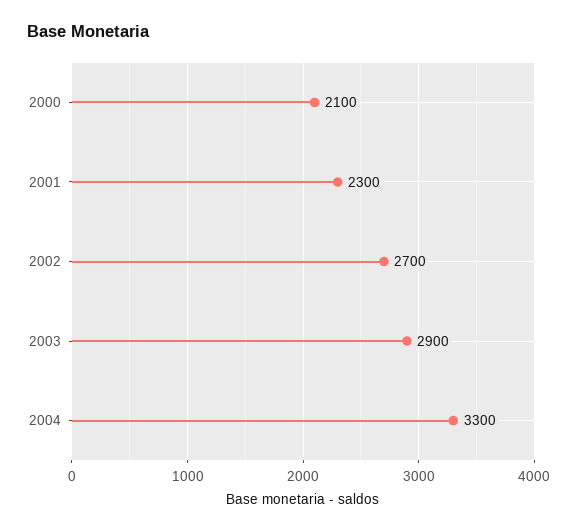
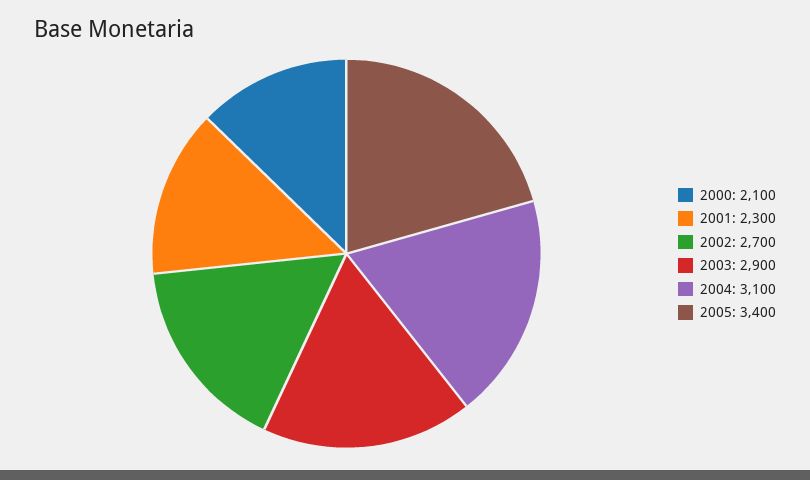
2004: 3300 -> 3100
2005: none -> 3400

